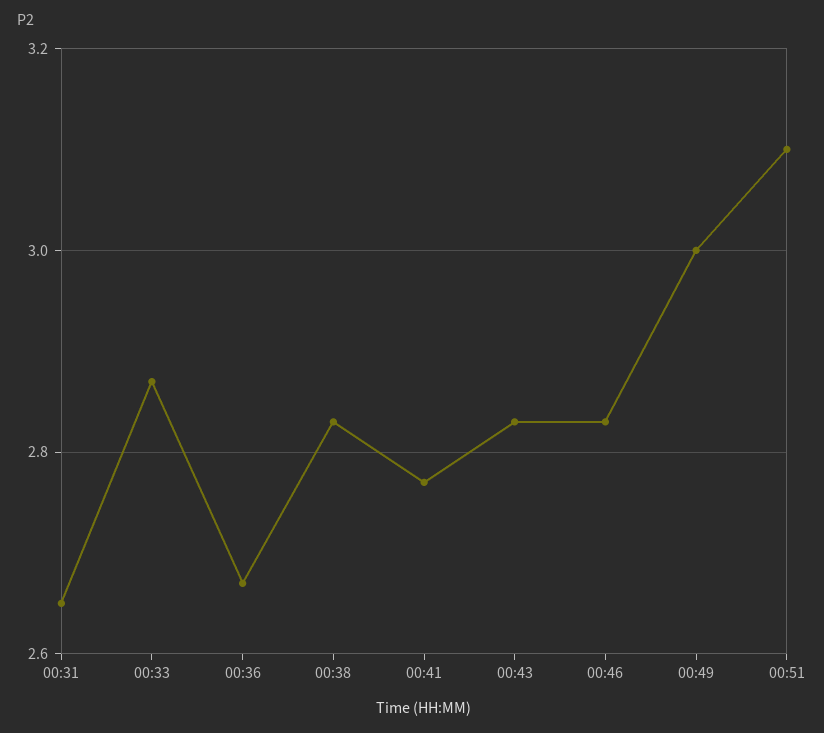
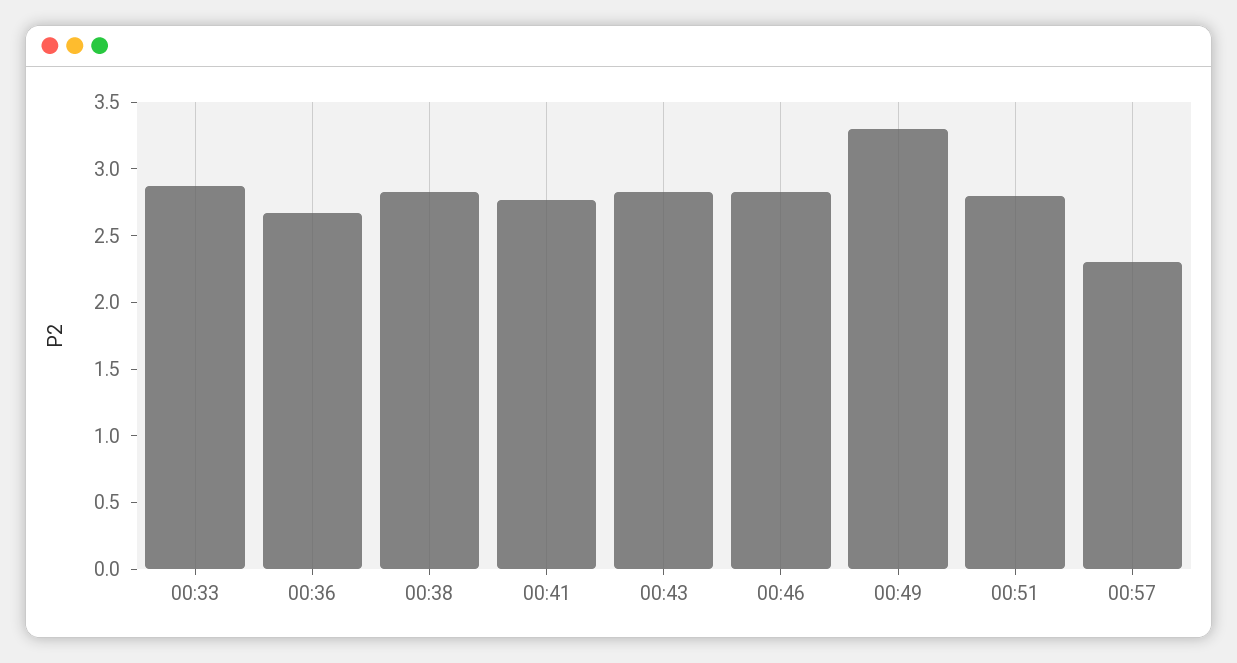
00:31: 2.65 -> none
00:49: 3 -> 3.3
00:51: 3.1 -> 2.8
00:57: none -> 2.3

